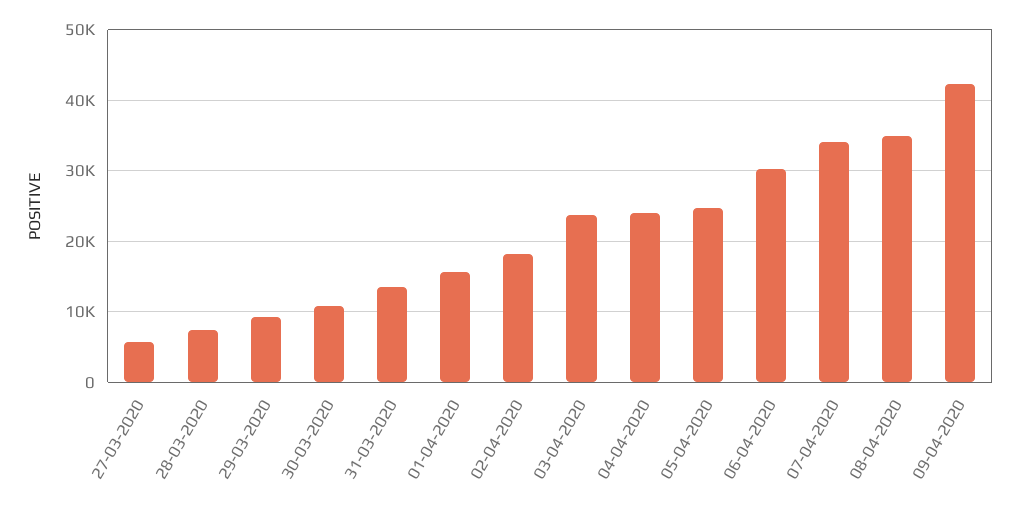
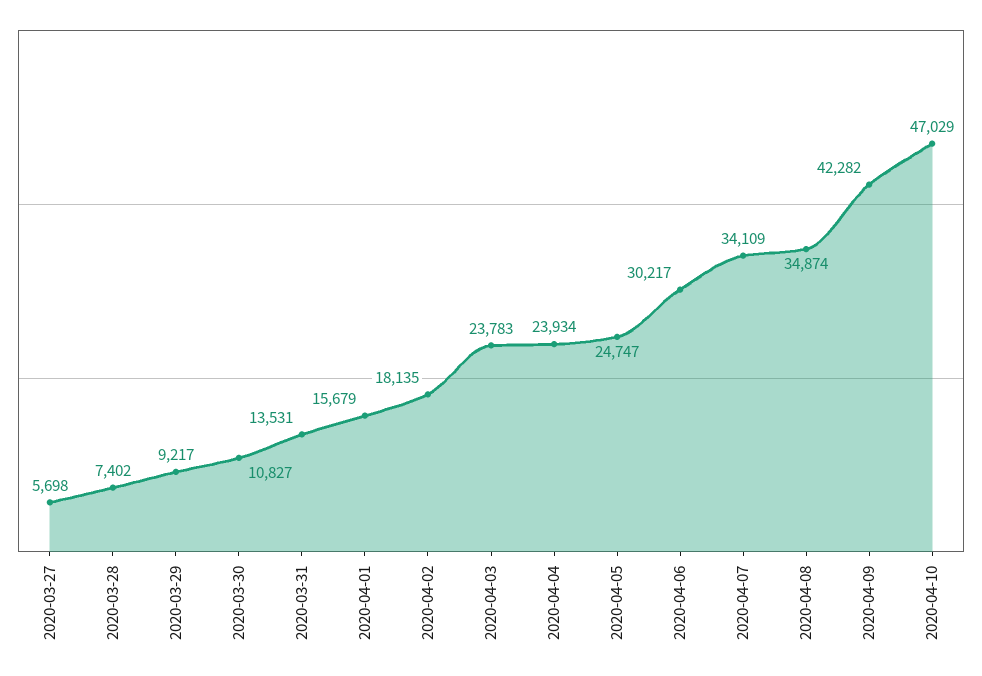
2020-04-10: none -> 47029

